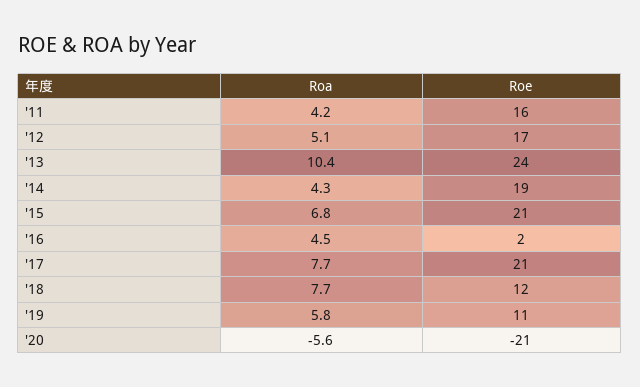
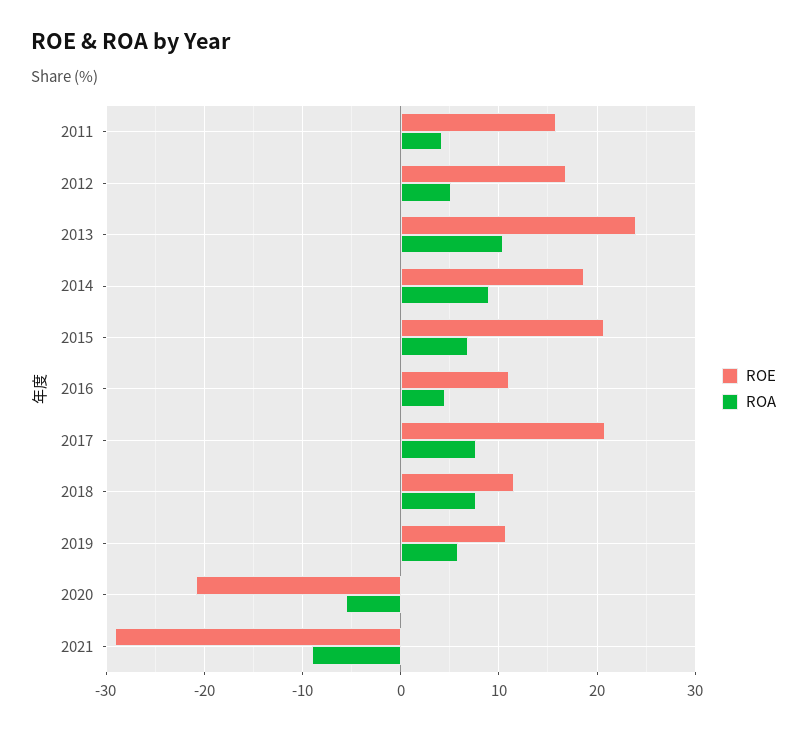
Roa, '14: 4.3 -> 9
Roe, '16: 2 -> 11
Roe, 2021: none -> -29
Roa, 2021: none -> -9

